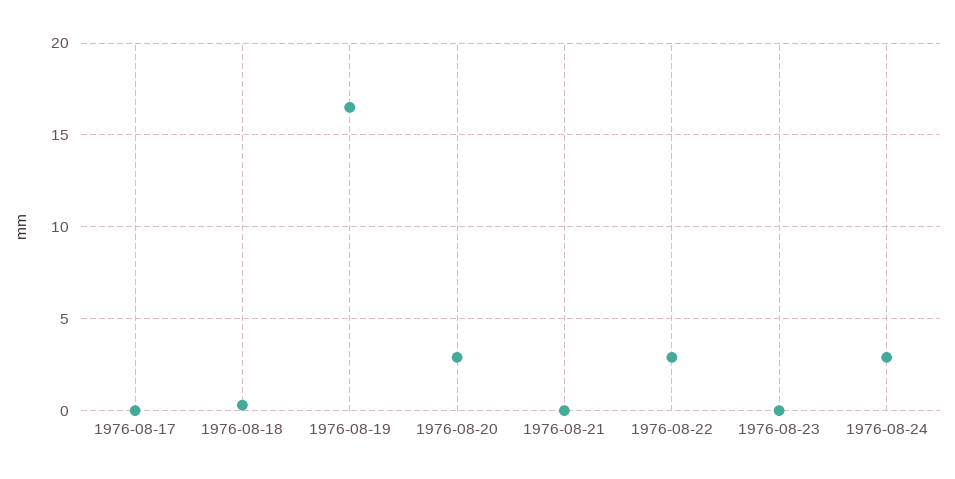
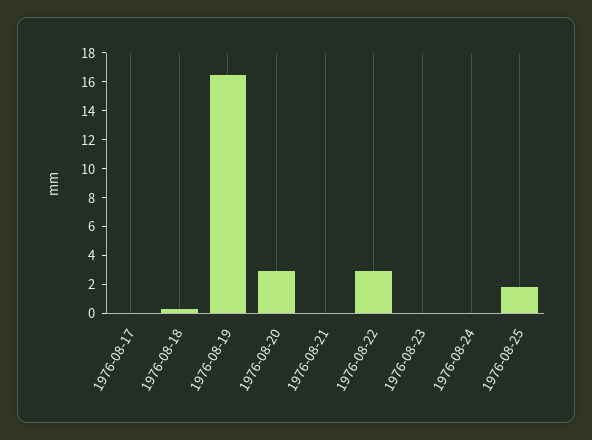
1976-08-24: 3 -> 0
1976-08-25: none -> 2

